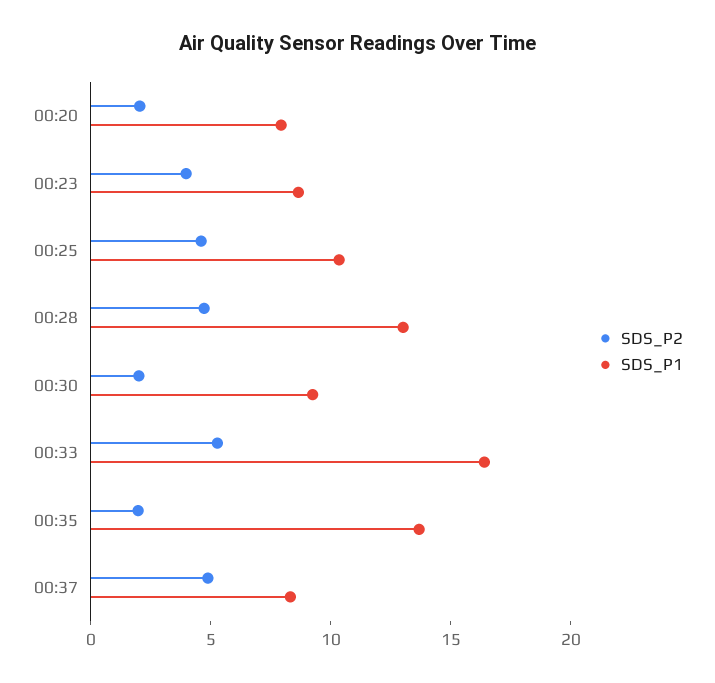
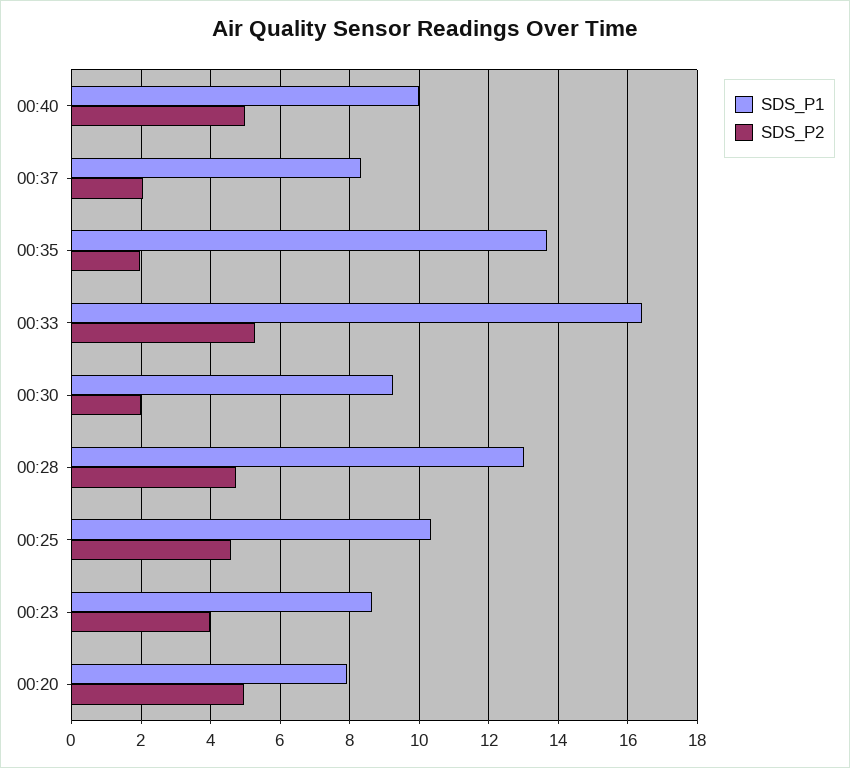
SDS_P2, 00:20: 2 -> 5
SDS_P2, 00:37: 5 -> 2
SDS_P1, 00:40: none -> 10
SDS_P2, 00:40: none -> 5

